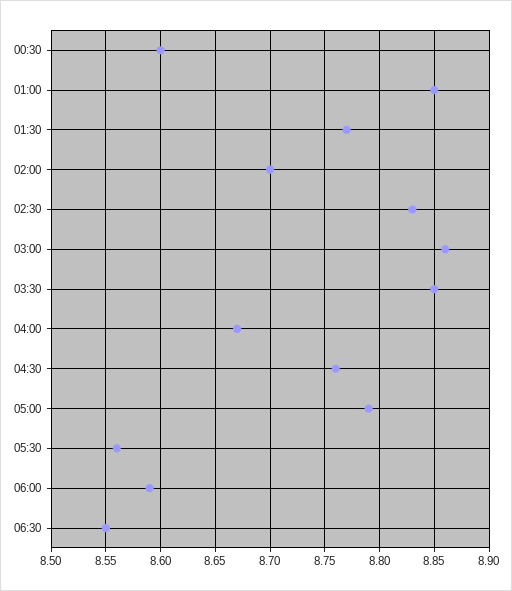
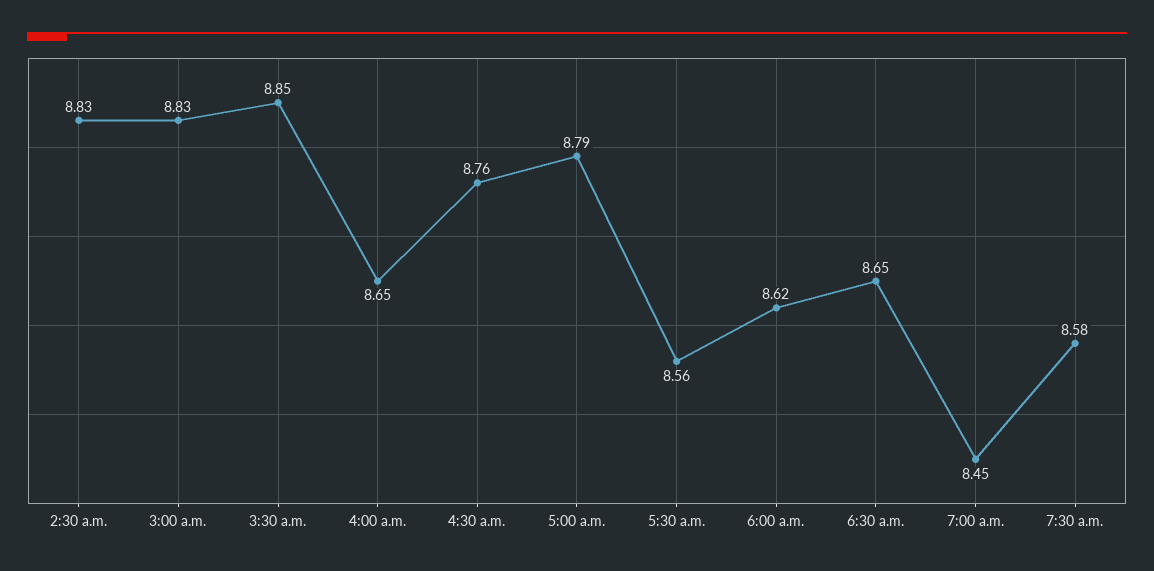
00:30: 8.6 -> none
01:00: 8.85 -> none
01:30: 8.77 -> none
02:00: 8.7 -> none
03:00: 8.86 -> 8.83
04:00: 8.67 -> 8.65
06:00: 8.59 -> 8.62
06:30: 8.55 -> 8.65
7:00 a.m.: none -> 8.45
7:30 a.m.: none -> 8.58

